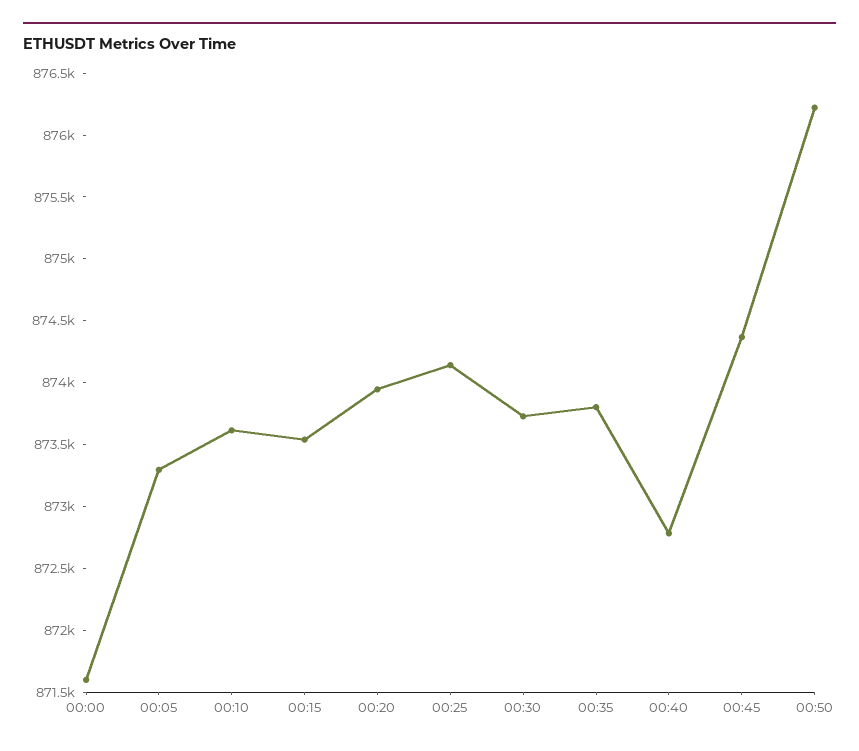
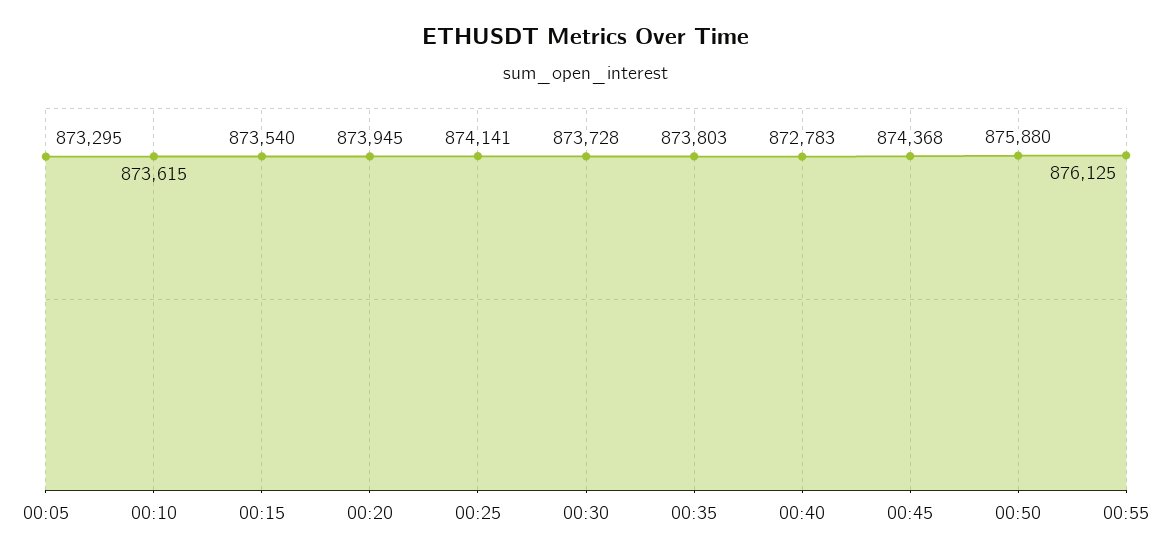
00:00: 871600 -> none
00:50: 876200 -> 875880
00:55: none -> 876125

